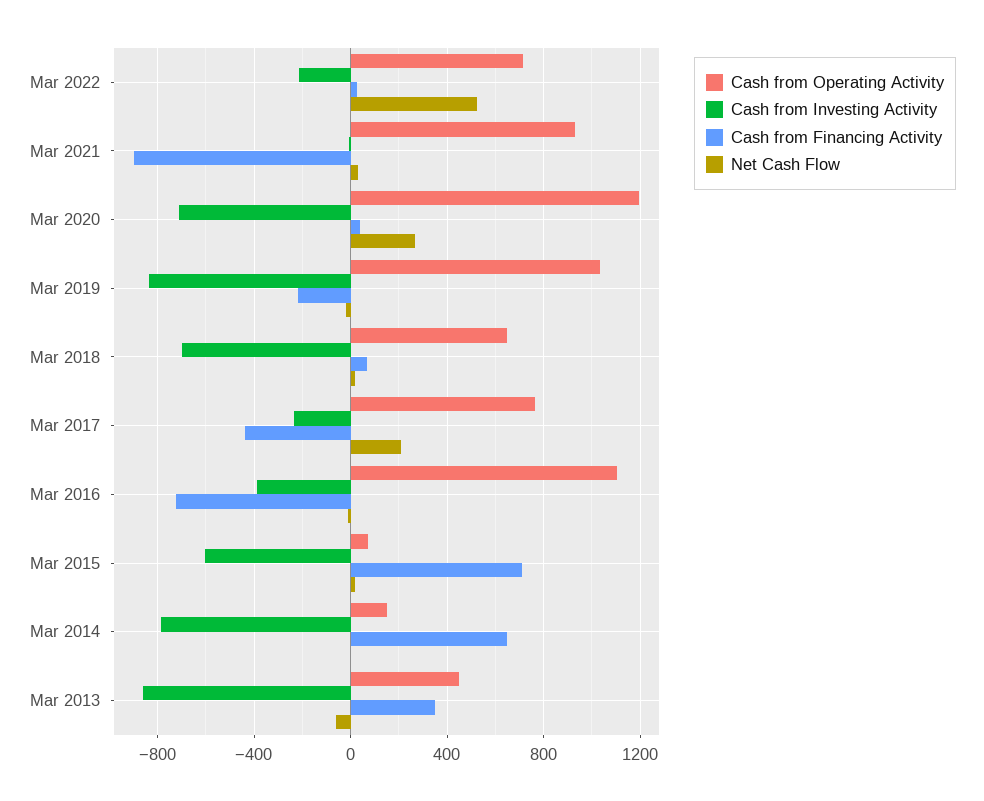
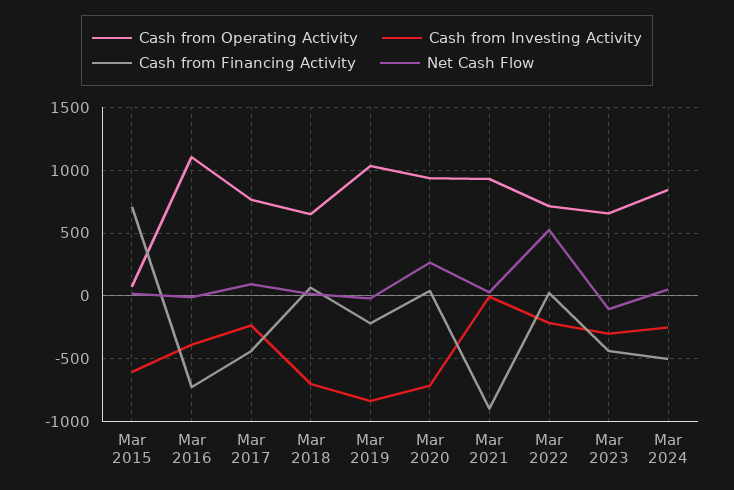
Cash from Operating Activity, Mar 2020: 1200 -> 950
Net Cash Flow, Mar 2017: 200 -> 100
Cash from Operating Activity, Mar 2014: 150 -> none
Cash from Investing Activity, Mar 2014: -800 -> none
Cash from Financing Activity, Mar 2014: 650 -> none
Net Cash Flow, Mar 2014: 0 -> none
Cash from Operating Activity, Mar 2013: 450 -> none
Cash from Investing Activity, Mar 2013: -850 -> none
Cash from Financing Activity, Mar 2013: 350 -> none
Net Cash Flow, Mar 2013: -50 -> none
Cash from Operating Activity, Mar 2023: none -> 650
Cash from Investing Activity, Mar 2023: none -> -300
Cash from Financing Activity, Mar 2023: none -> -450
Net Cash Flow, Mar 2023: none -> -100
Cash from Operating Activity, Mar 2024: none -> 850
Cash from Investing Activity, Mar 2024: none -> -250
Cash from Financing Activity, Mar 2024: none -> -500
Net Cash Flow, Mar 2024: none -> 50

